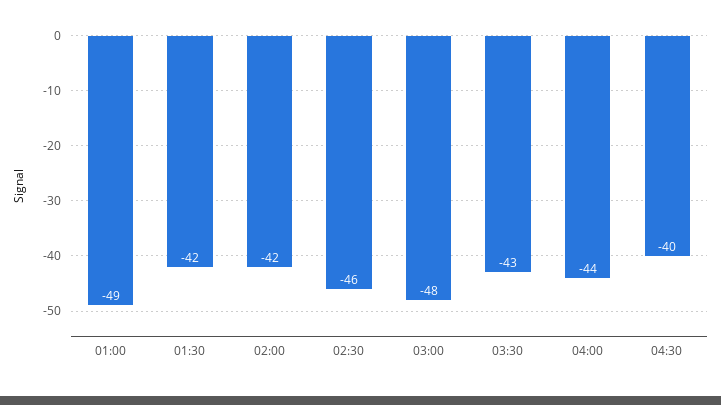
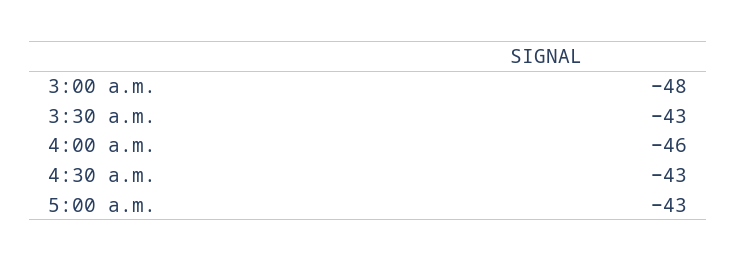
01:00: -49 -> none
01:30: -42 -> none
02:00: -42 -> none
02:30: -46 -> none
04:00: -44 -> -46
04:30: -40 -> -43
5:00 a.m.: none -> -43

